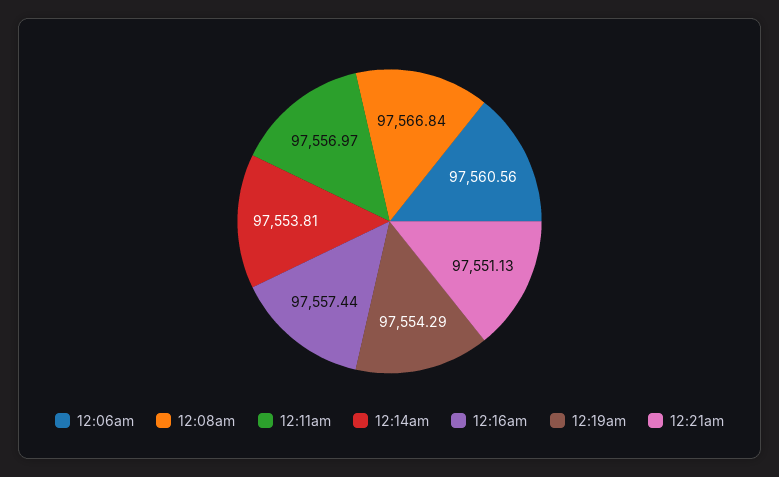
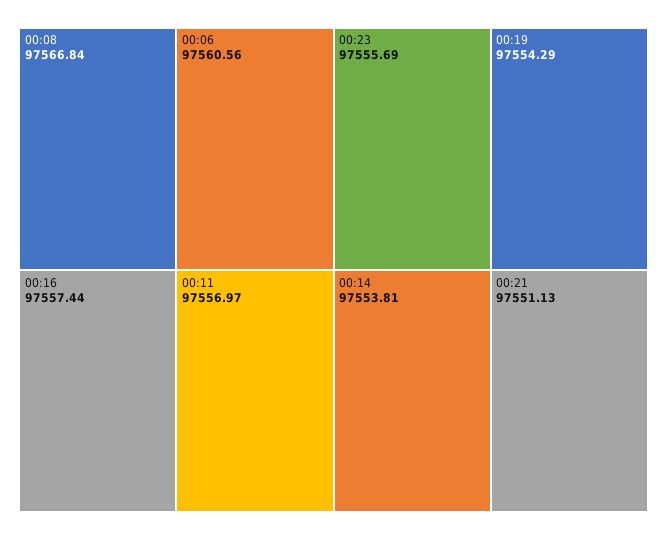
00:23: none -> 97555.69

